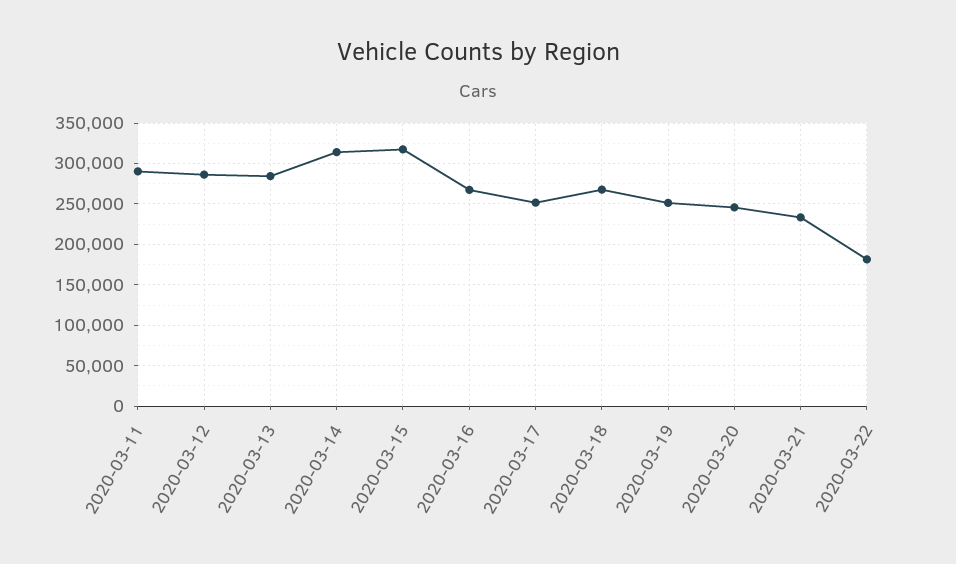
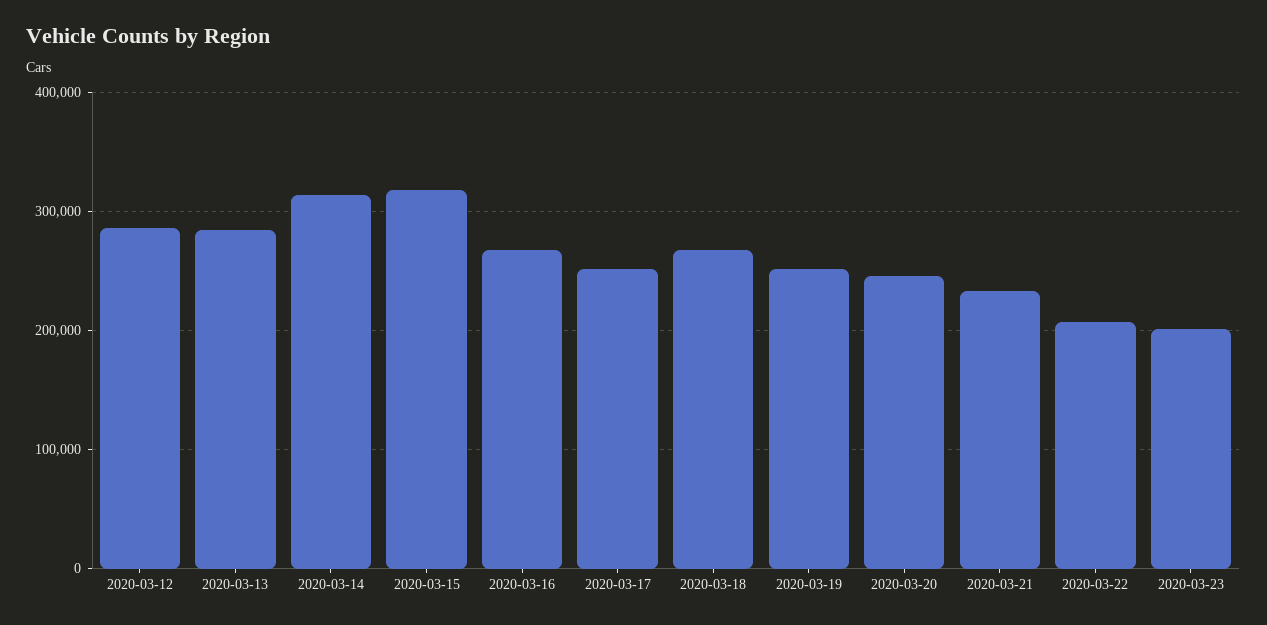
2020-03-11: 290000 -> none
2020-03-22: 180000 -> 210000
2020-03-23: none -> 200000

